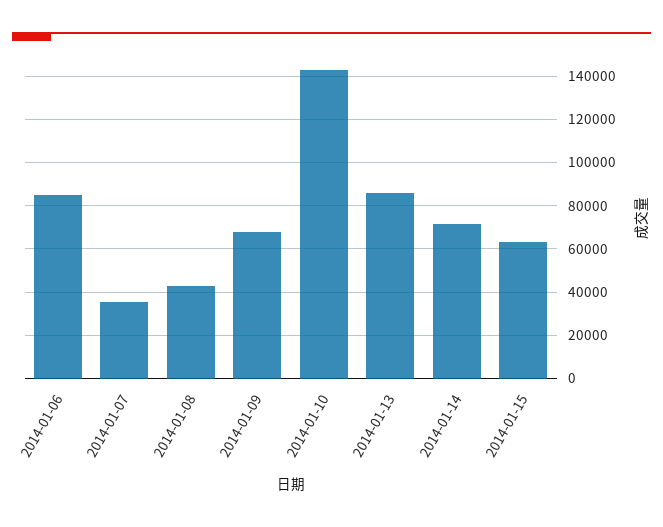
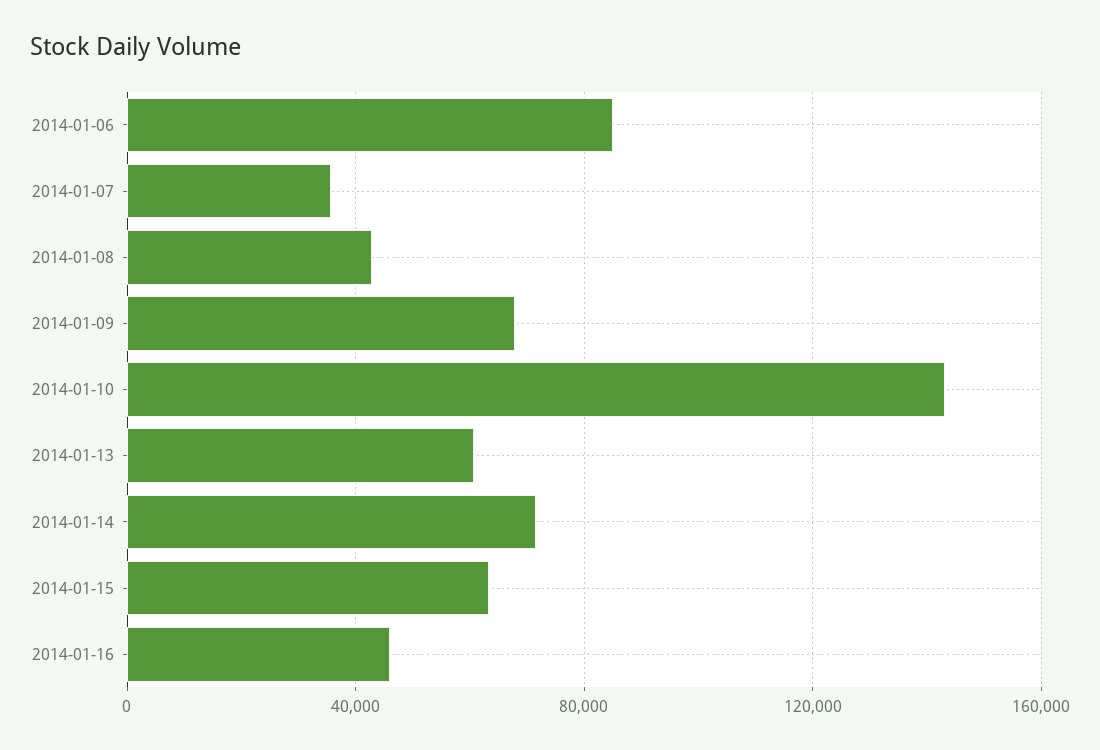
2014-01-13: 85000 -> 60000
2014-01-16: none -> 45000

